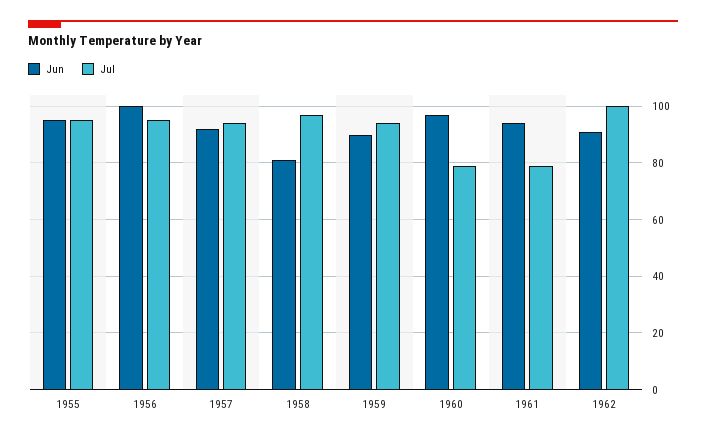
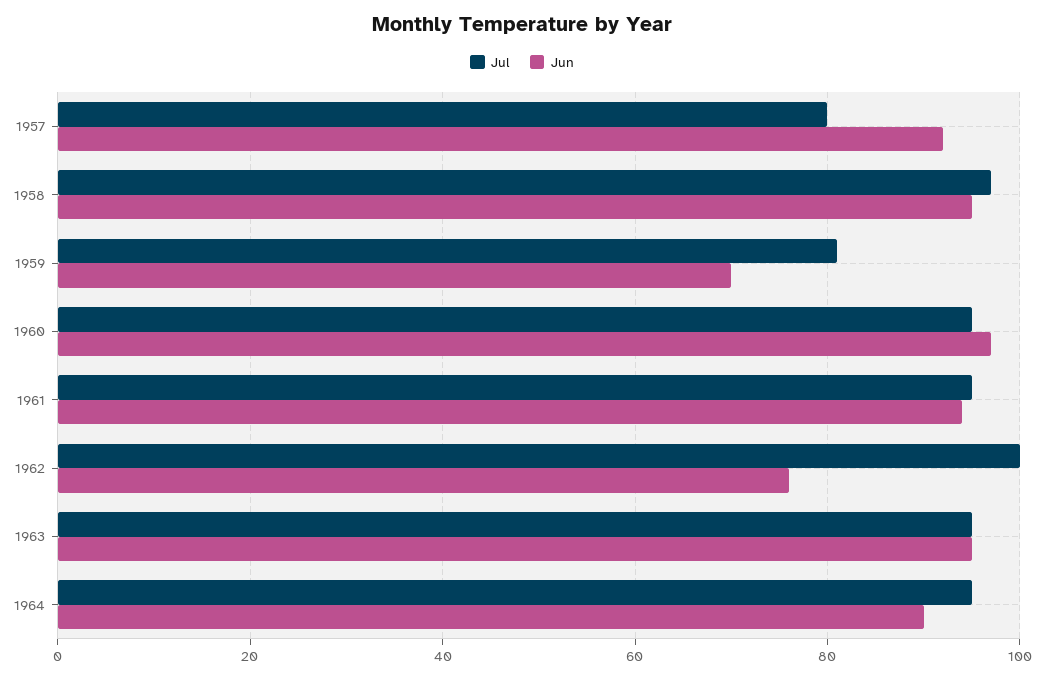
Jun, 1955: 95 -> none
Jul, 1955: 95 -> none
Jun, 1956: 100 -> none
Jul, 1956: 95 -> none
Jul, 1957: 95 -> 80
Jun, 1958: 80 -> 95
Jun, 1959: 90 -> 70
Jul, 1959: 95 -> 80
Jul, 1960: 80 -> 95
Jul, 1961: 80 -> 95
Jun, 1962: 90 -> 75
Jul, 1963: none -> 95
Jun, 1963: none -> 95
Jul, 1964: none -> 95
Jun, 1964: none -> 90

